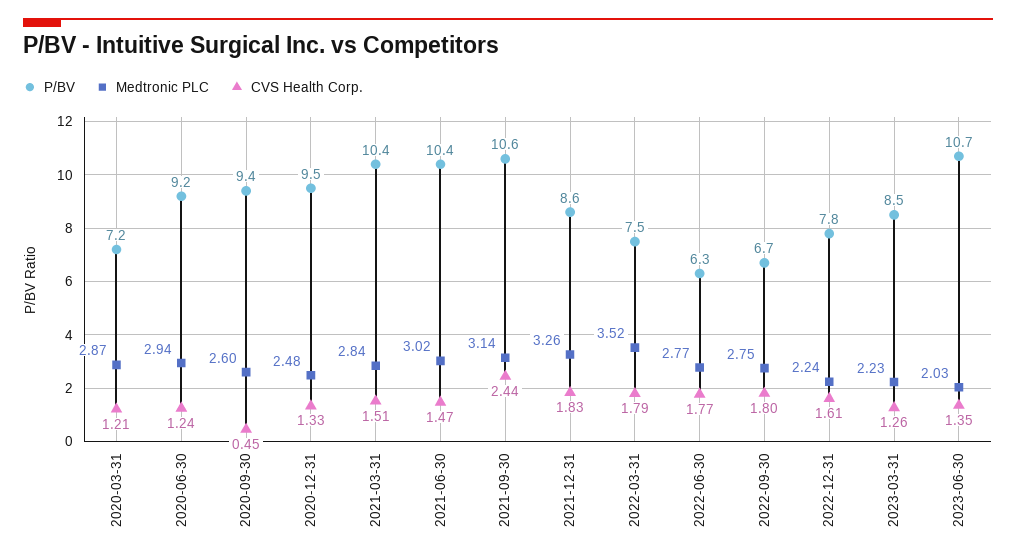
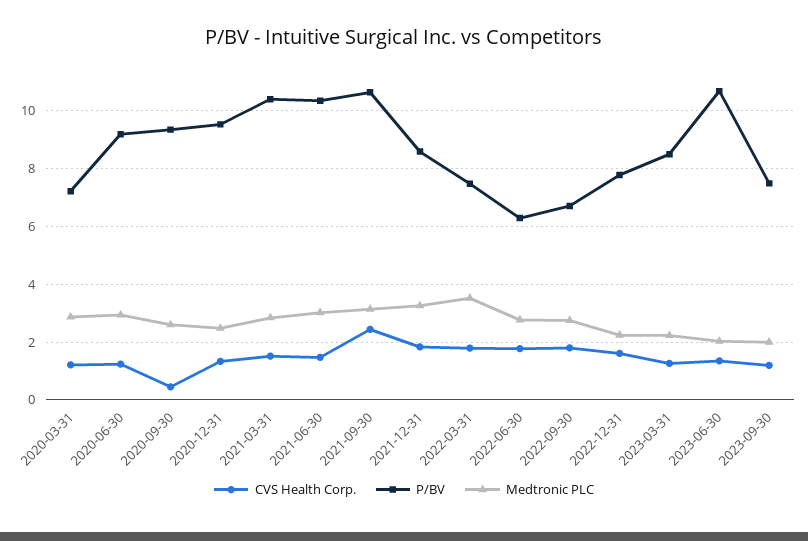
CVS Health Corp., 2023-09-30: none -> 1.25
P/BV, 2023-09-30: none -> 7.5
Medtronic PLC, 2023-09-30: none -> 2

